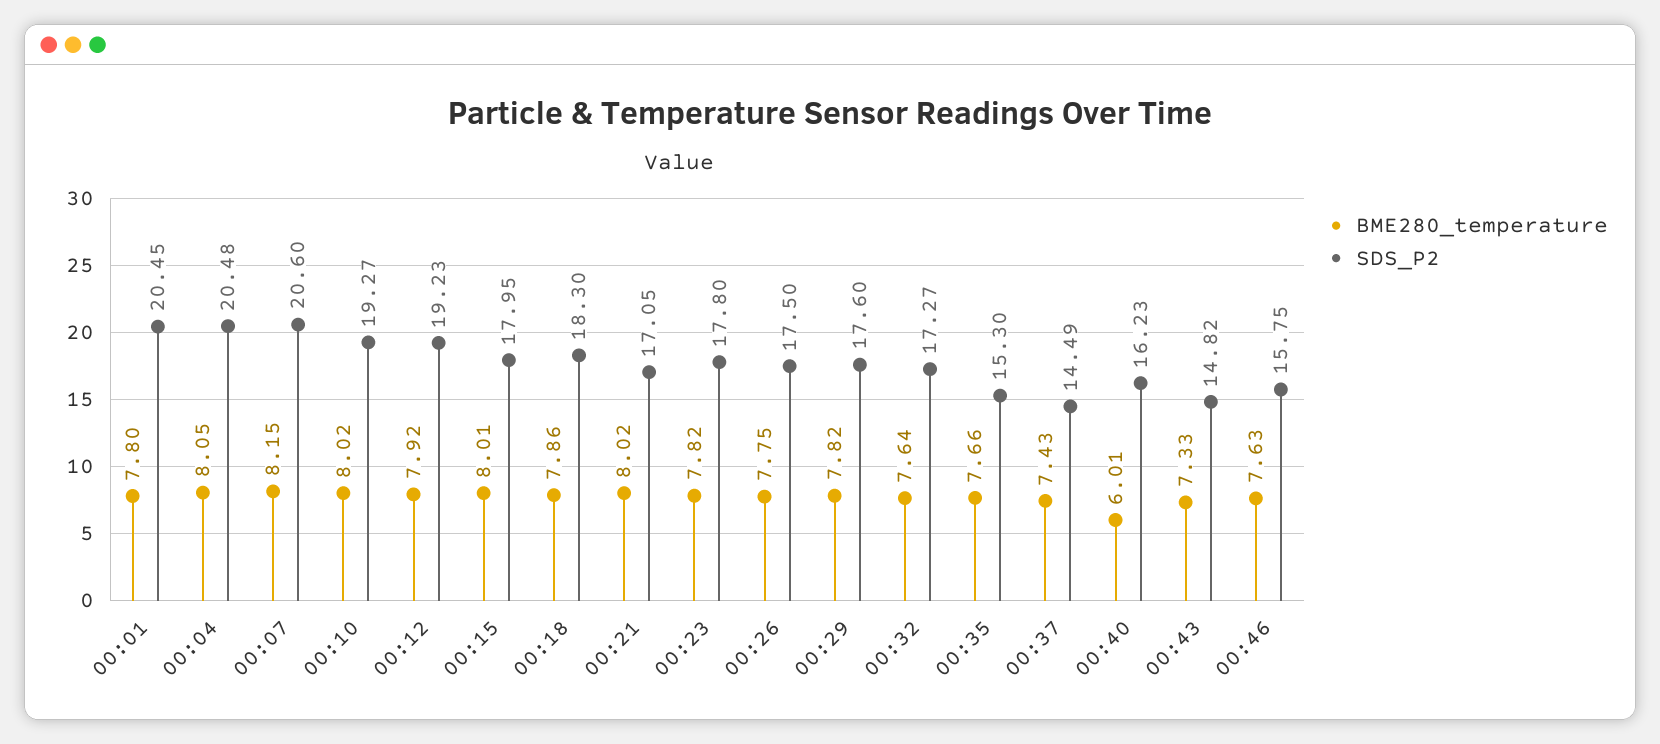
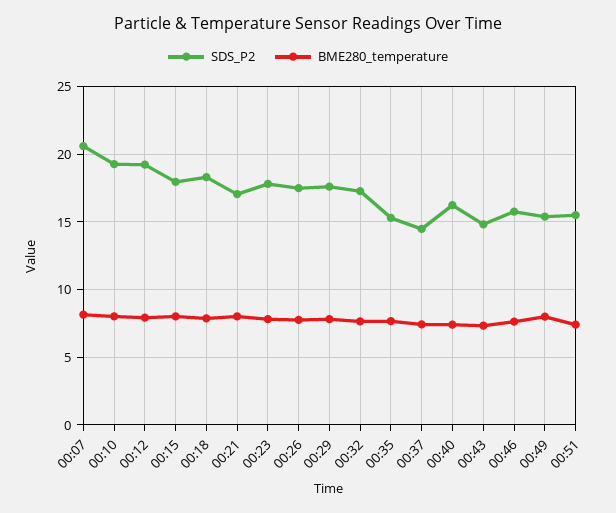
BME280_temperature, 00:01: 7.8 -> none
SDS_P2, 00:01: 20.45 -> none
BME280_temperature, 00:04: 8.05 -> none
SDS_P2, 00:04: 20.48 -> none
BME280_temperature, 00:40: 6.01 -> 7.5
SDS_P2, 00:49: none -> 15.5
BME280_temperature, 00:49: none -> 8
SDS_P2, 00:51: none -> 15.5
BME280_temperature, 00:51: none -> 7.5

